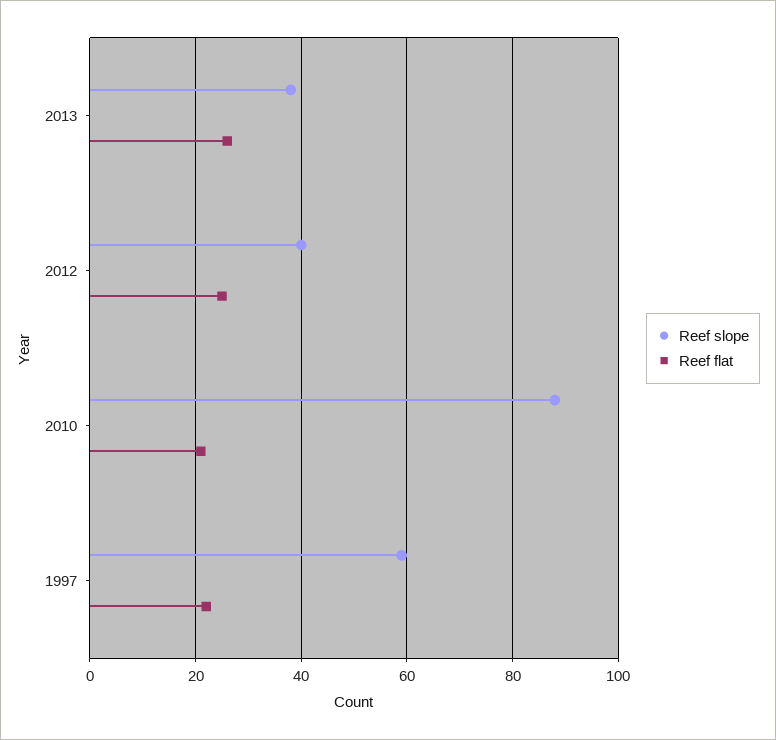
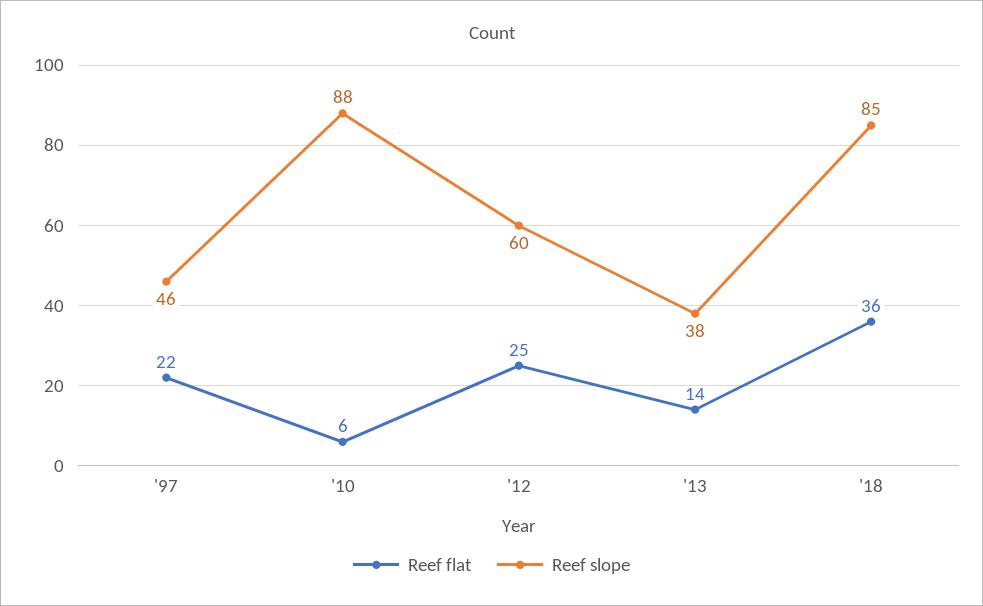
Reef flat, 2013: 25 -> 14
Reef slope, 2012: 40 -> 60
Reef flat, 2010: 20 -> 6
Reef slope, 1997: 60 -> 46
Reef flat, '18: none -> 36
Reef slope, '18: none -> 85

